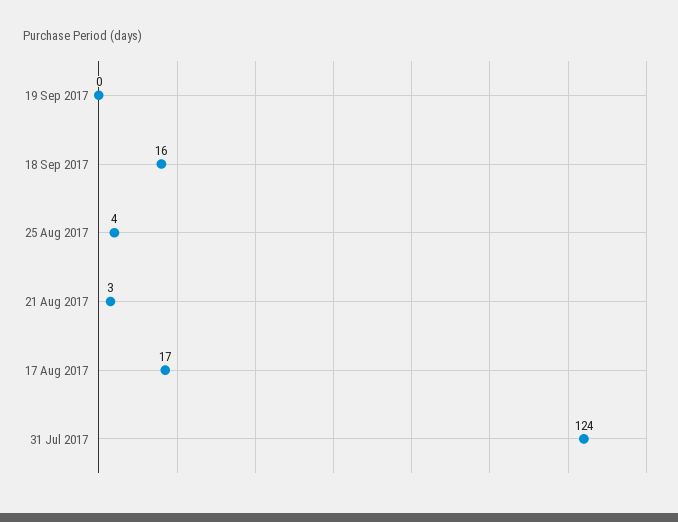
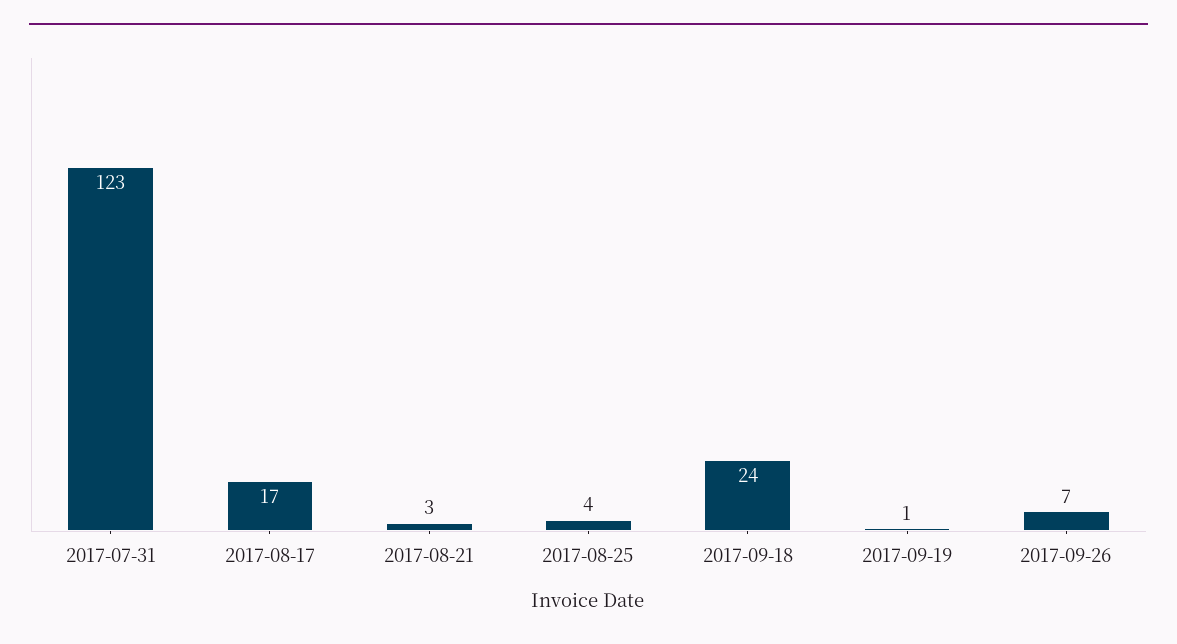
19 Sep 2017: 0 -> 1
18 Sep 2017: 16 -> 24
31 Jul 2017: 124 -> 123
2017-09-26: none -> 7

